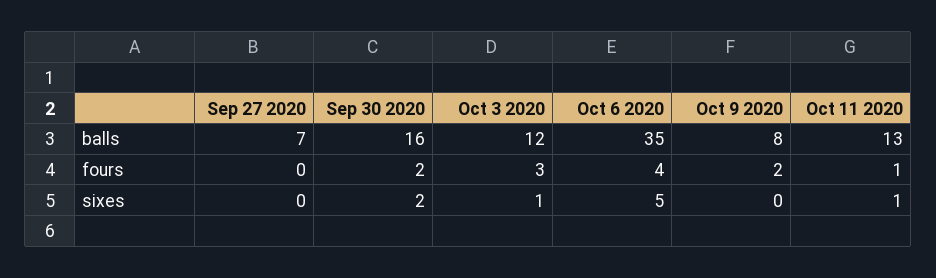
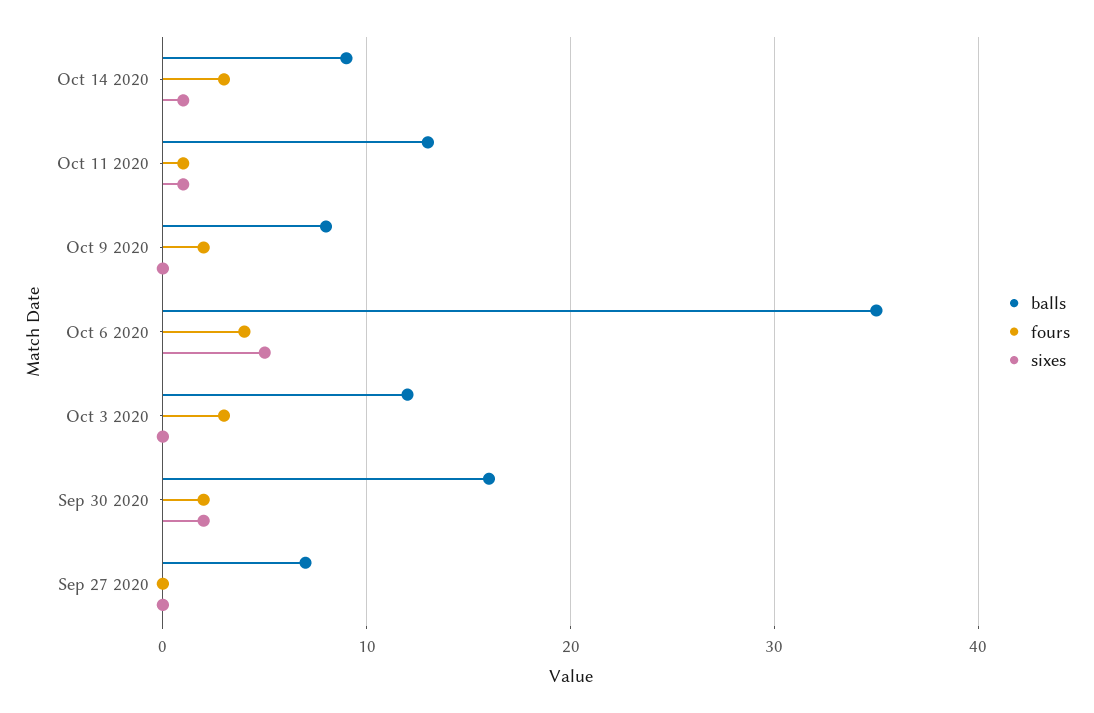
sixes, Oct 3 2020: 1 -> 0
balls, Oct 14 2020: none -> 9
fours, Oct 14 2020: none -> 3
sixes, Oct 14 2020: none -> 1

